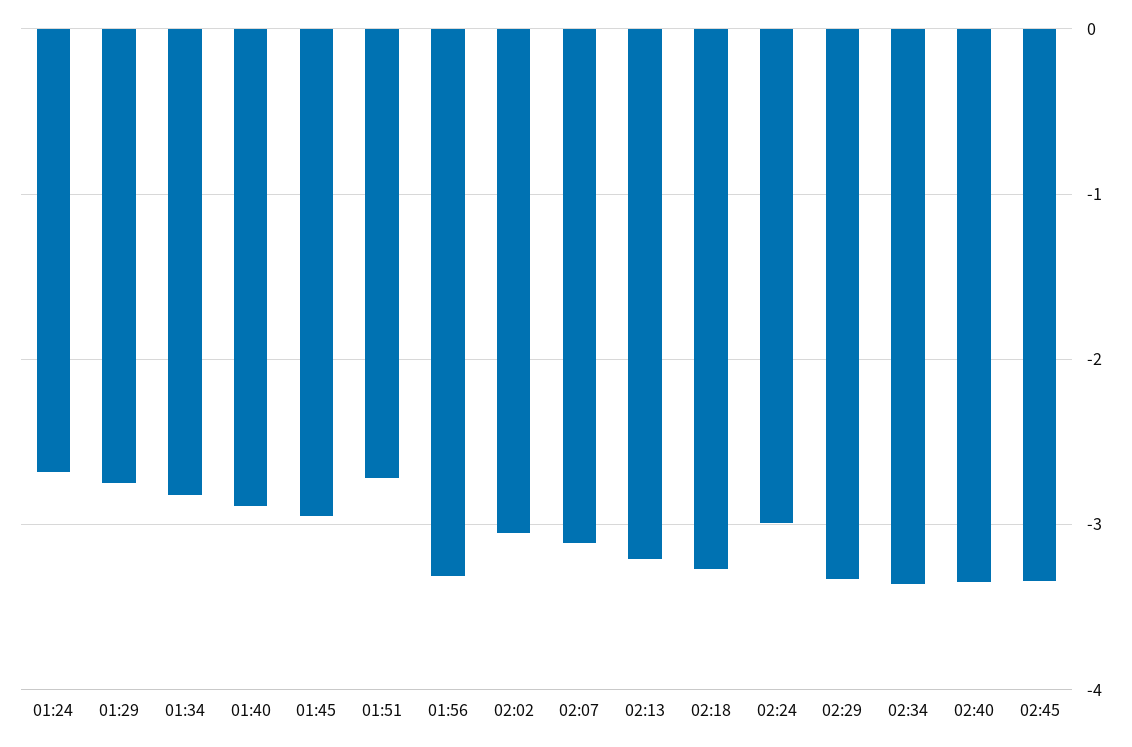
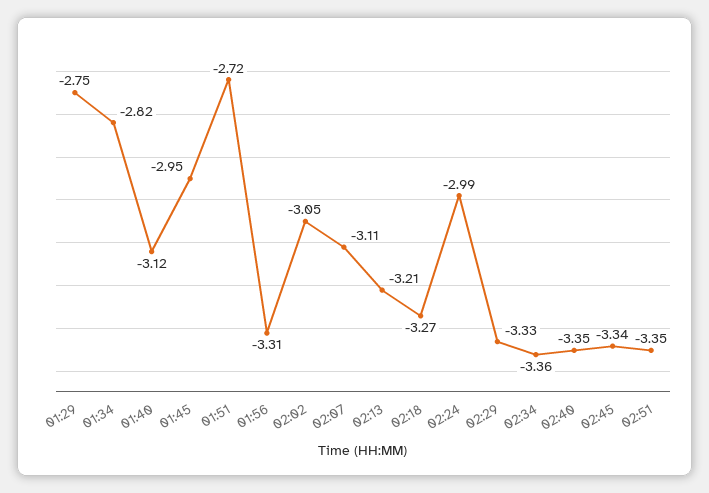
01:24: -2.7 -> none
01:40: -2.9 -> -3.12
02:51: none -> -3.35

